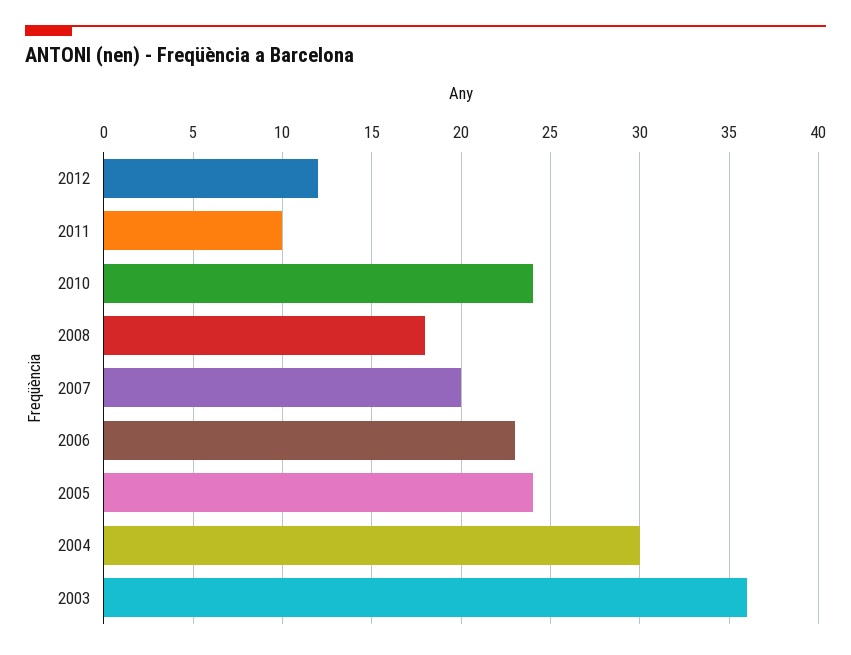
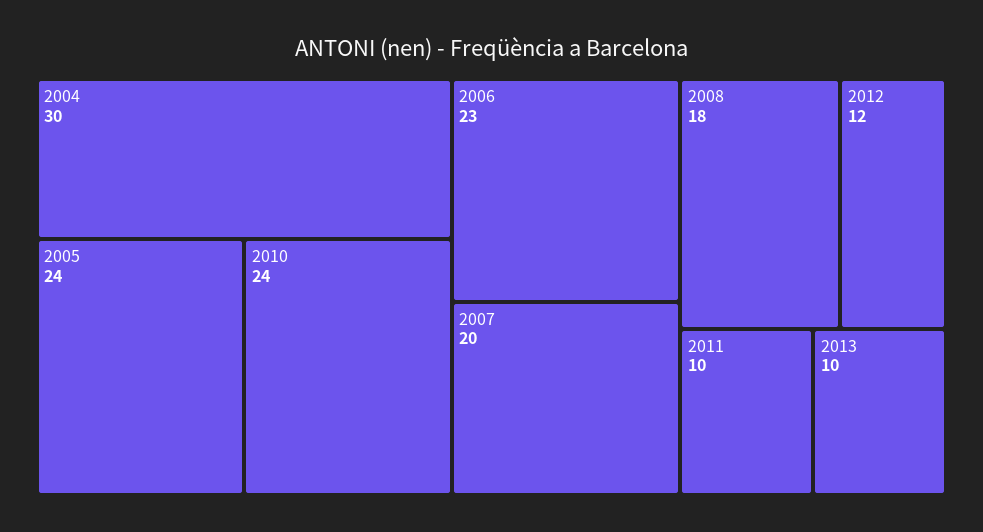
2003: 36 -> none
2013: none -> 10

